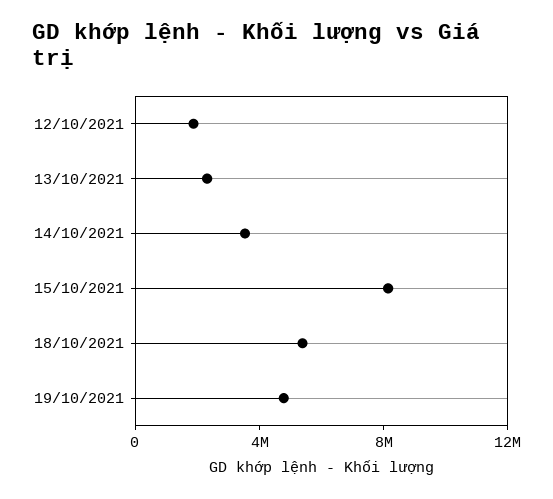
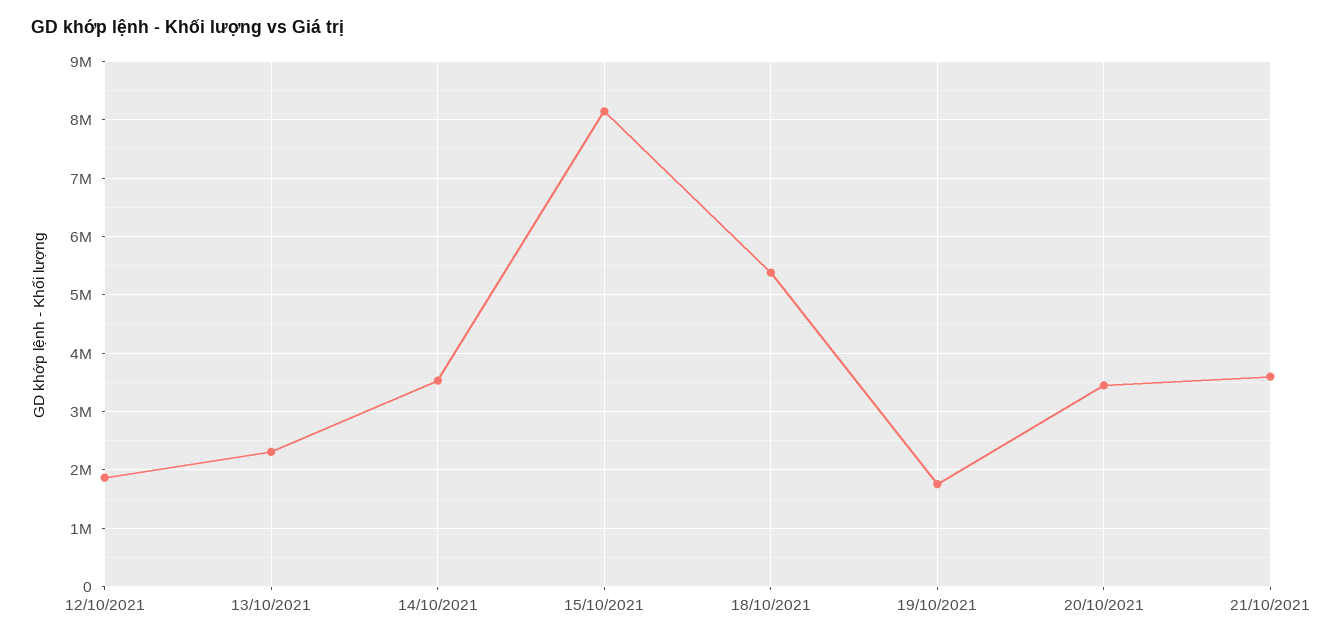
19/10/2021: 5000000 -> 1800000
20/10/2021: none -> 3400000
21/10/2021: none -> 3600000

